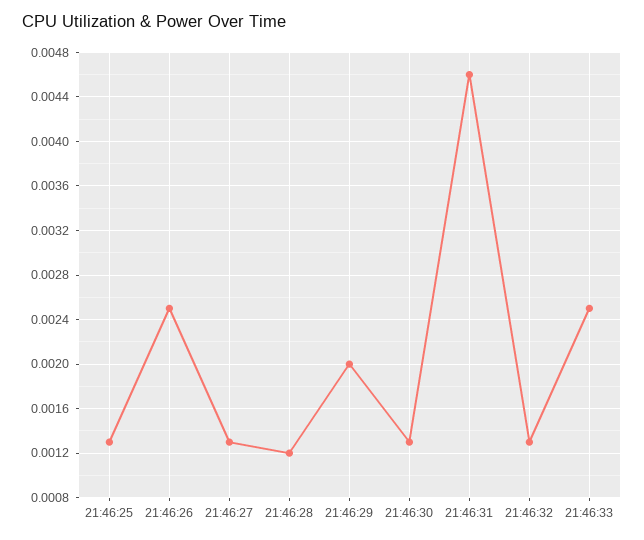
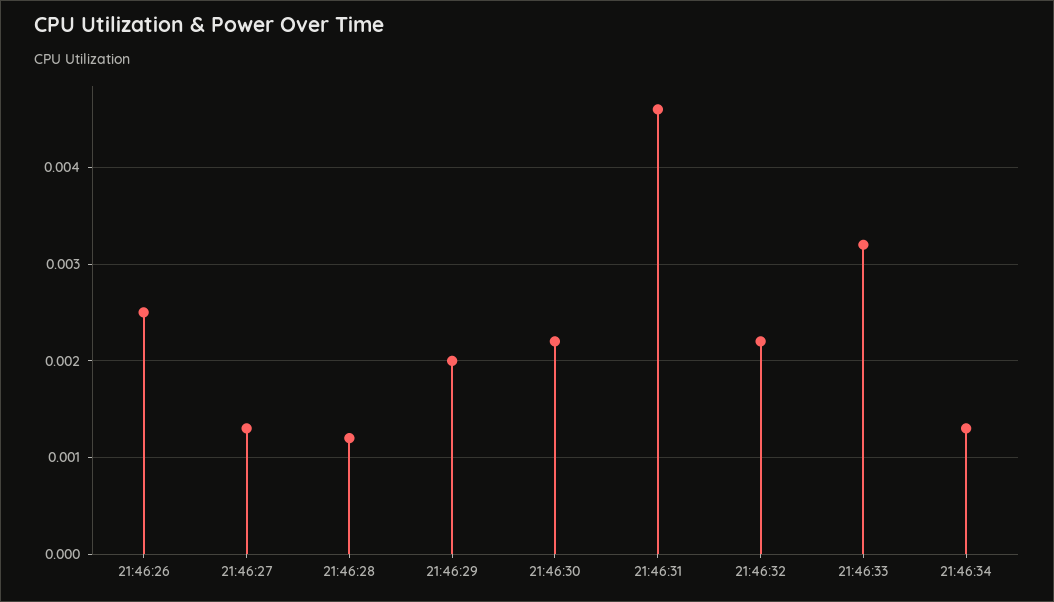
21:46:25: 0.0013 -> none
21:46:30: 0.0013 -> 0.0022
21:46:32: 0.0013 -> 0.0022
21:46:33: 0.0025 -> 0.0032
21:46:34: none -> 0.0013

